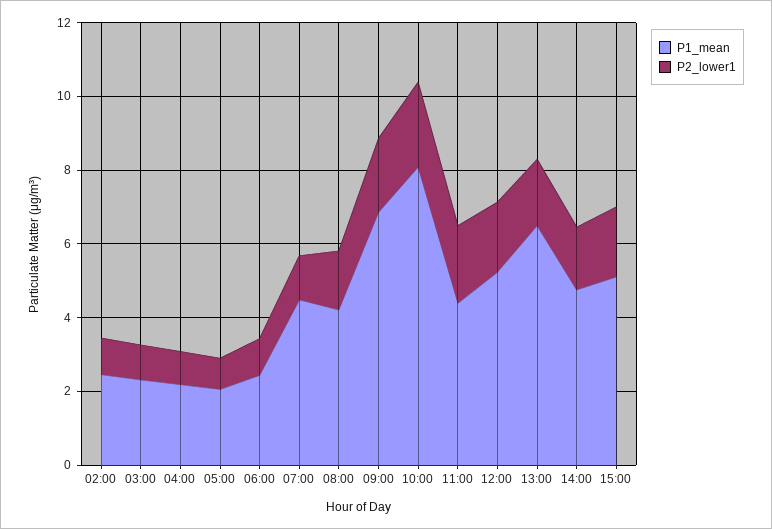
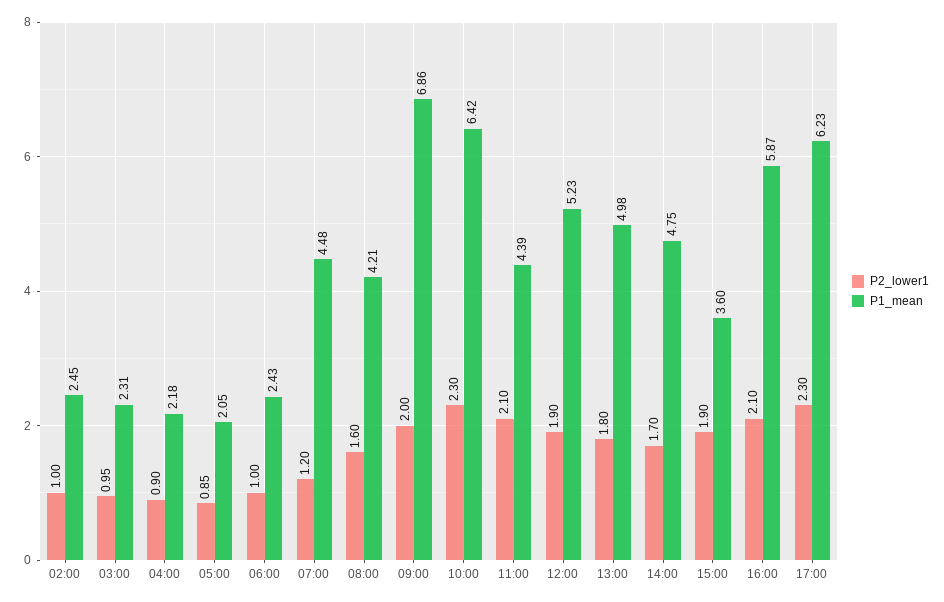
P1_mean, 10:00: 8 -> 6.42
P1_mean, 13:00: 6.5 -> 4.98
P1_mean, 15:00: 5 -> 3.6
P2_lower1, 16:00: none -> 2.1
P1_mean, 16:00: none -> 5.87
P2_lower1, 17:00: none -> 2.3
P1_mean, 17:00: none -> 6.23

